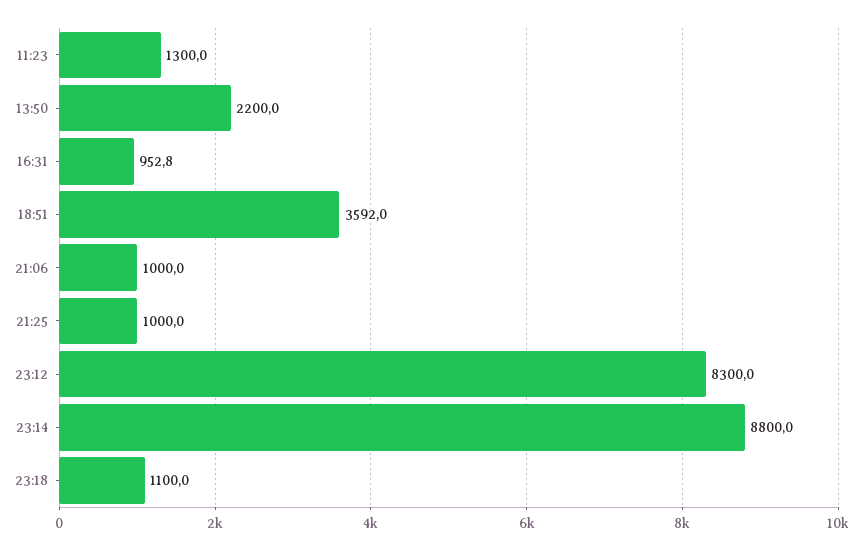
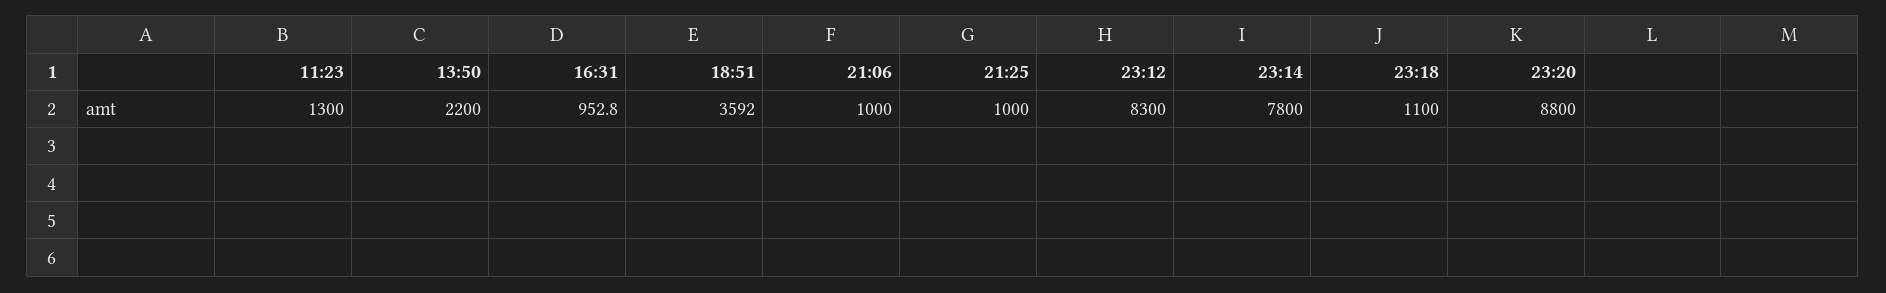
23:14: 8800 -> 7800
23:20: none -> 8800

